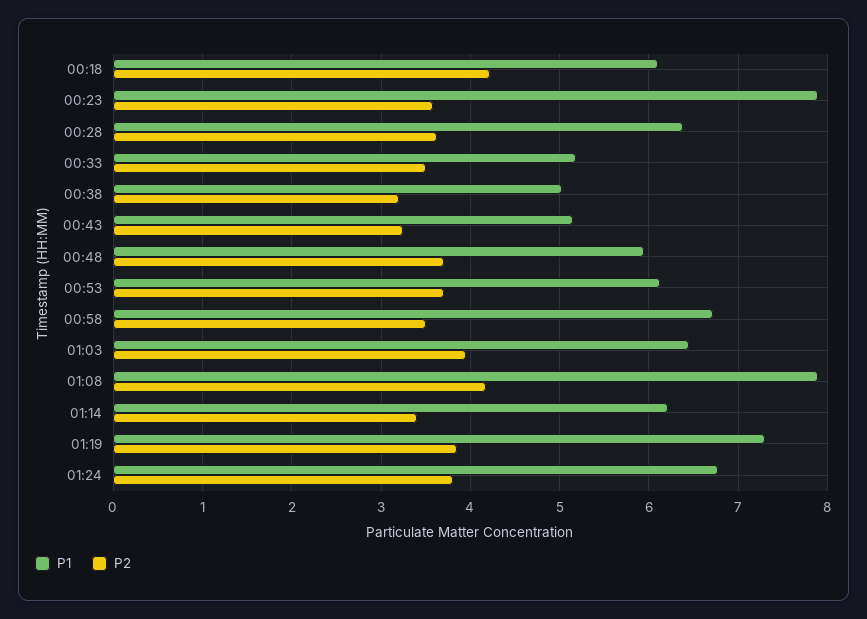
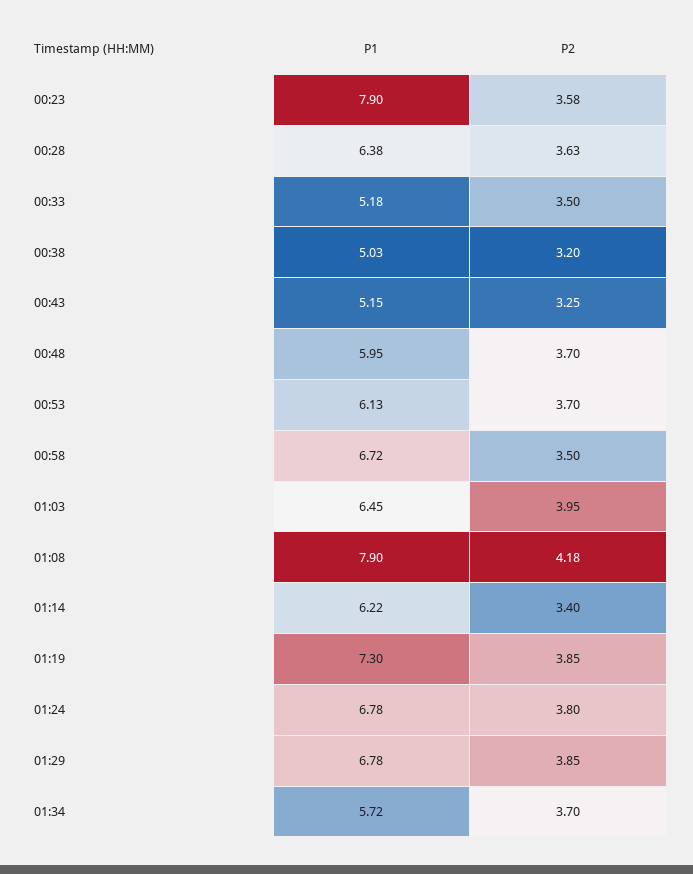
P1, 00:18: 6.1 -> none
P2, 00:18: 4.2 -> none
P1, 01:29: none -> 6.78
P2, 01:29: none -> 3.85
P1, 01:34: none -> 5.72
P2, 01:34: none -> 3.7

